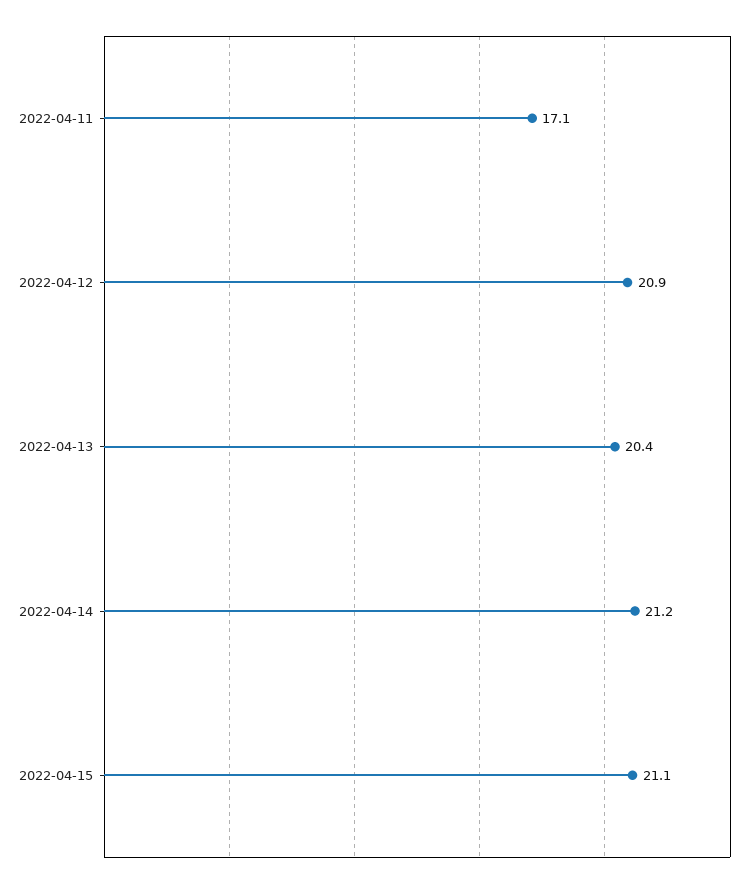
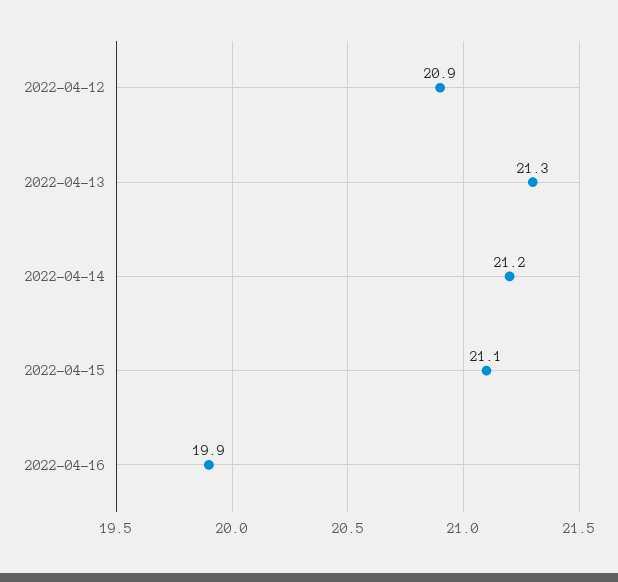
2022-04-11: 17.1 -> none
2022-04-13: 20.4 -> 21.3
2022-04-16: none -> 19.9

